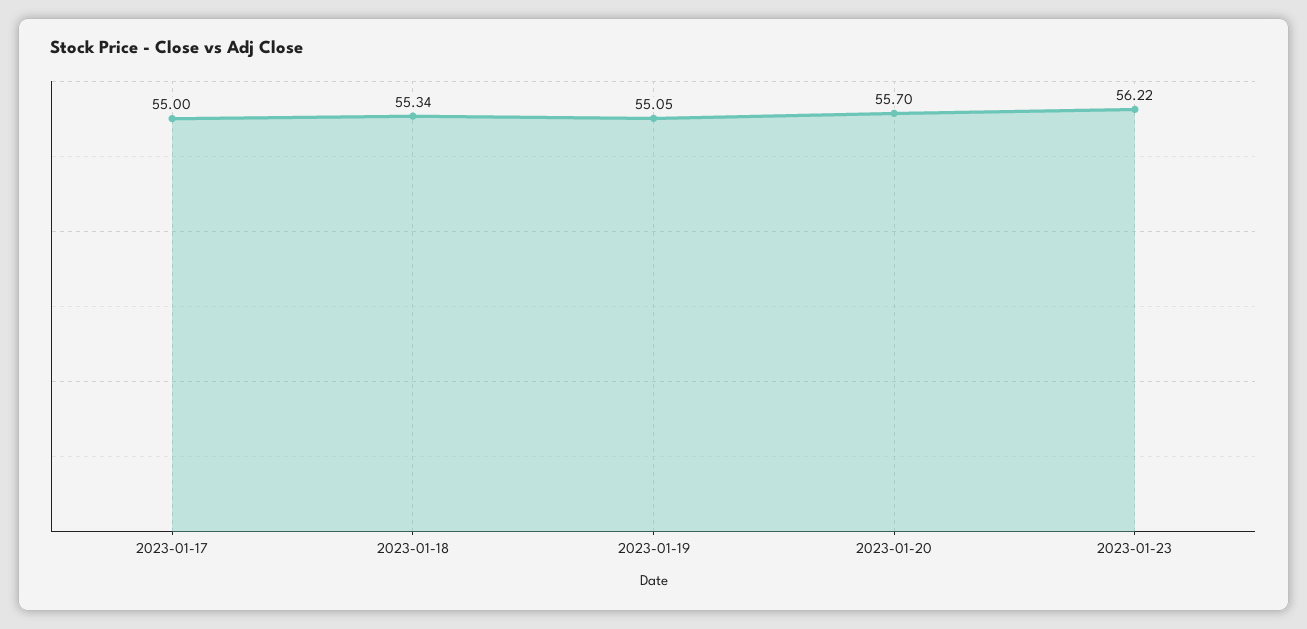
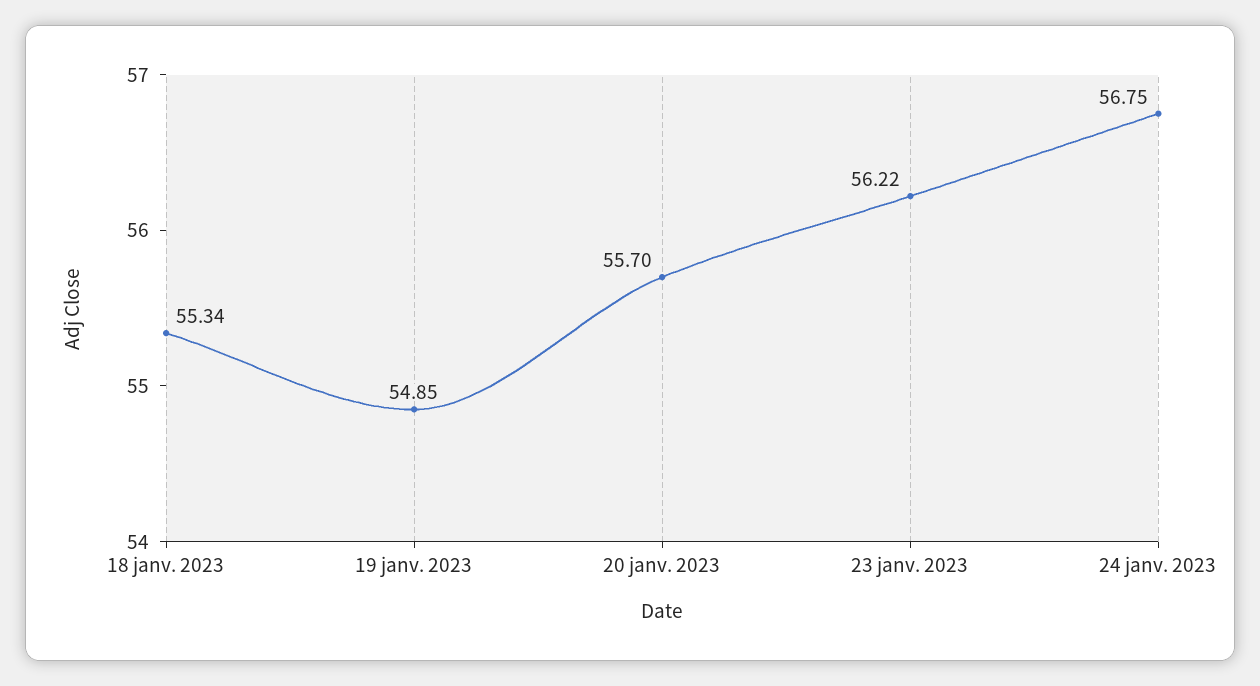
2023-01-17: 55 -> none
2023-01-19: 55.05 -> 54.85
24 janv. 2023: none -> 56.75

